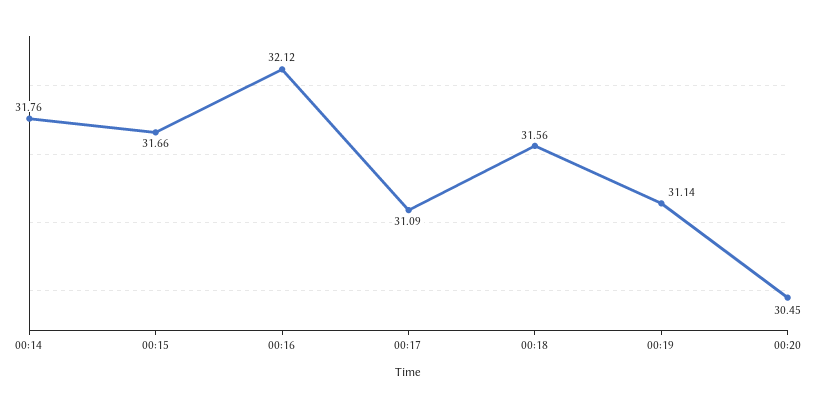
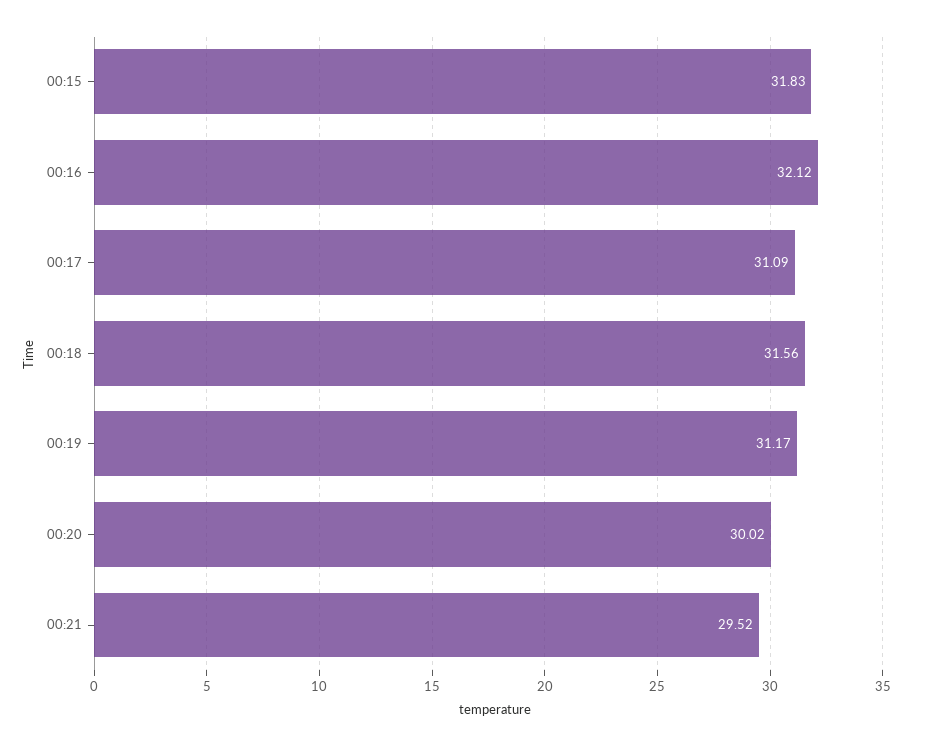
00:14: 31.76 -> none
00:15: 31.66 -> 31.83
00:19: 31.14 -> 31.17
00:20: 30.45 -> 30.02
00:21: none -> 29.52

